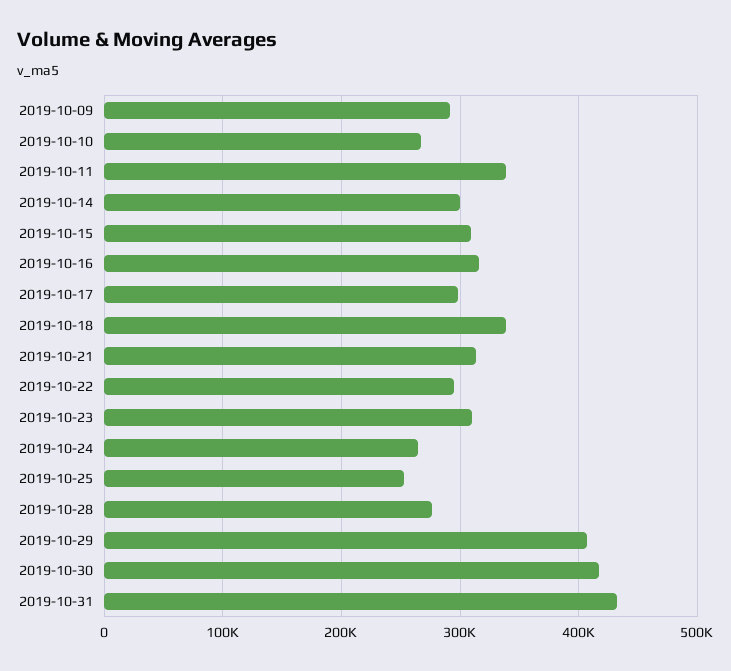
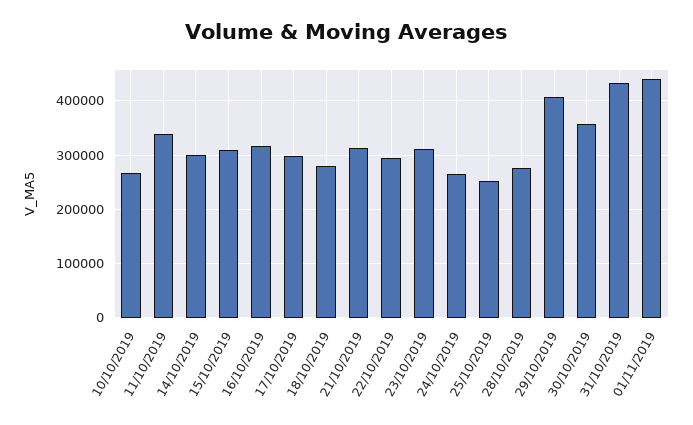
2019-10-09: 290000 -> none
2019-10-18: 340000 -> 280000
2019-10-30: 420000 -> 360000
01/11/2019: none -> 440000

